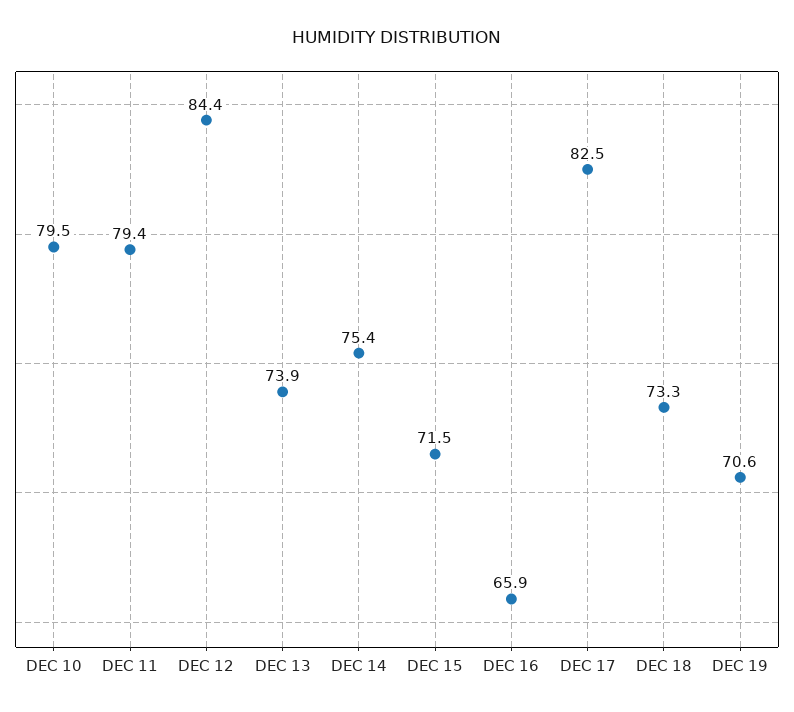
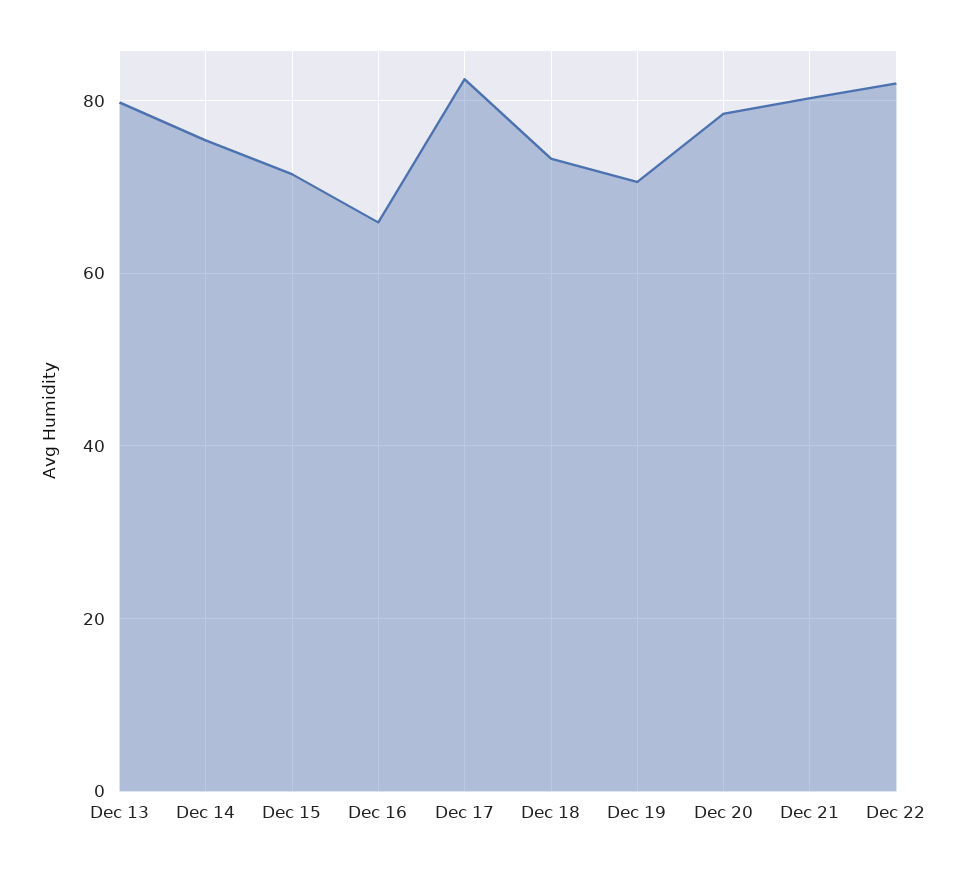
DEC 10: 79.5 -> none
DEC 11: 79.4 -> none
DEC 12: 84.4 -> none
DEC 13: 73.9 -> 80
Dec 20: none -> 78
Dec 21: none -> 80
Dec 22: none -> 82

